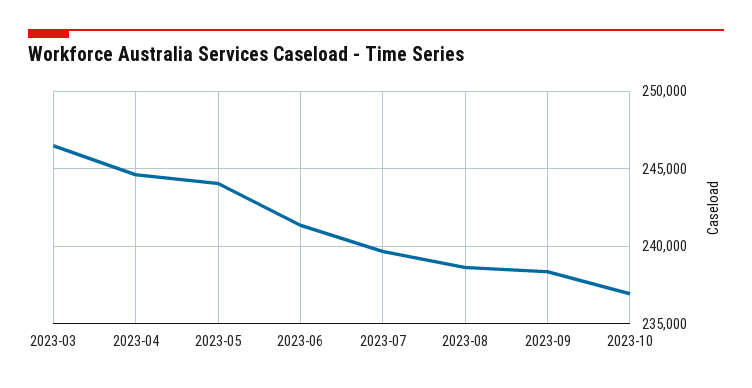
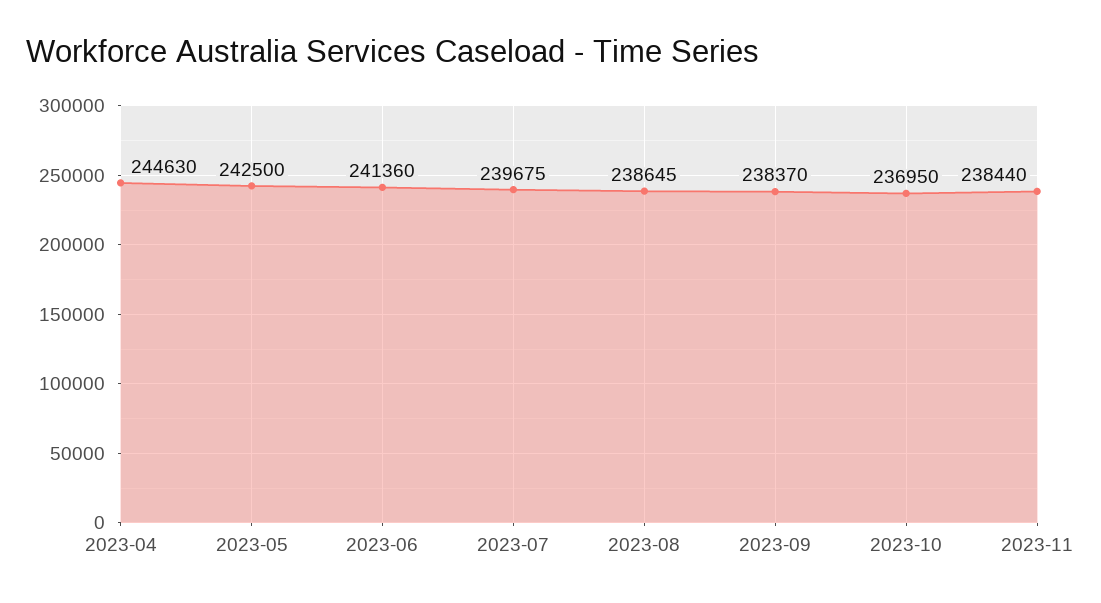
2023-03: 246500 -> none
2023-05: 244000 -> 242500
2023-11: none -> 238440

